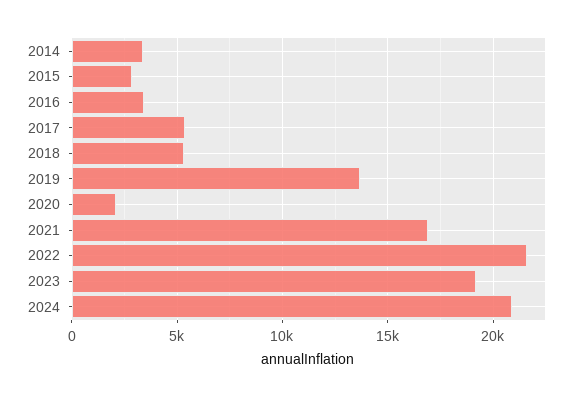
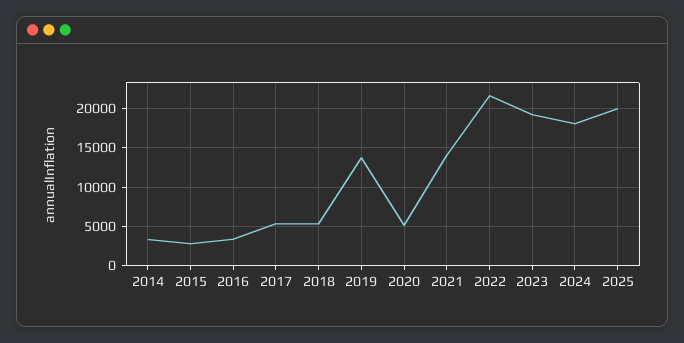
2020: 2000 -> 5000
2021: 17000 -> 14000
2024: 21000 -> 18000
2025: none -> 20000

